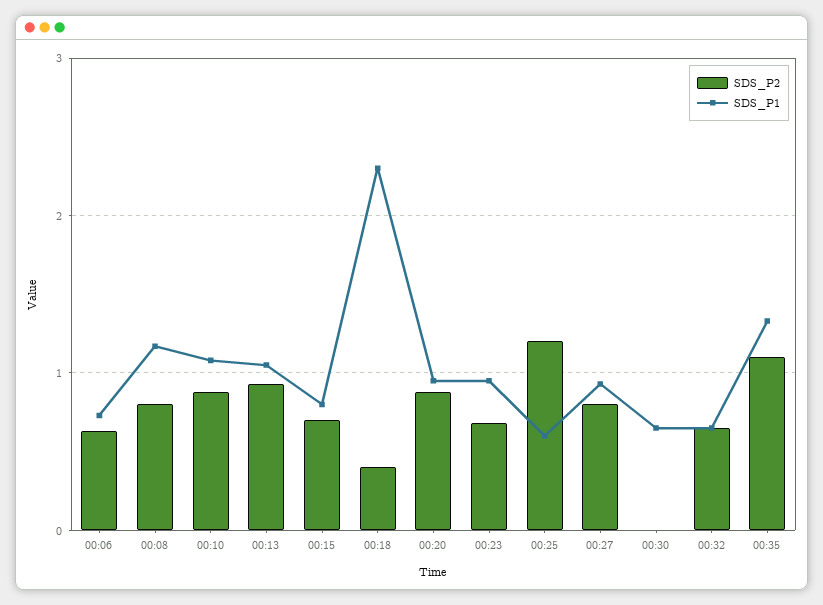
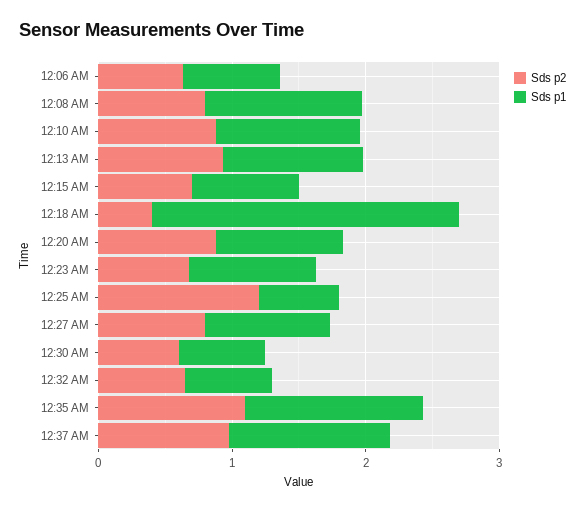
SDS_P2, 00:30: 0 -> 0.6
SDS_P2, 12:37 AM: none -> 1
SDS_P1, 12:37 AM: none -> 1.2

